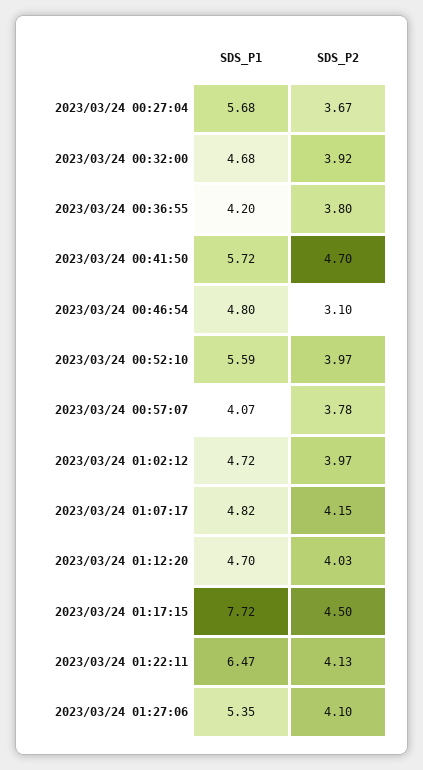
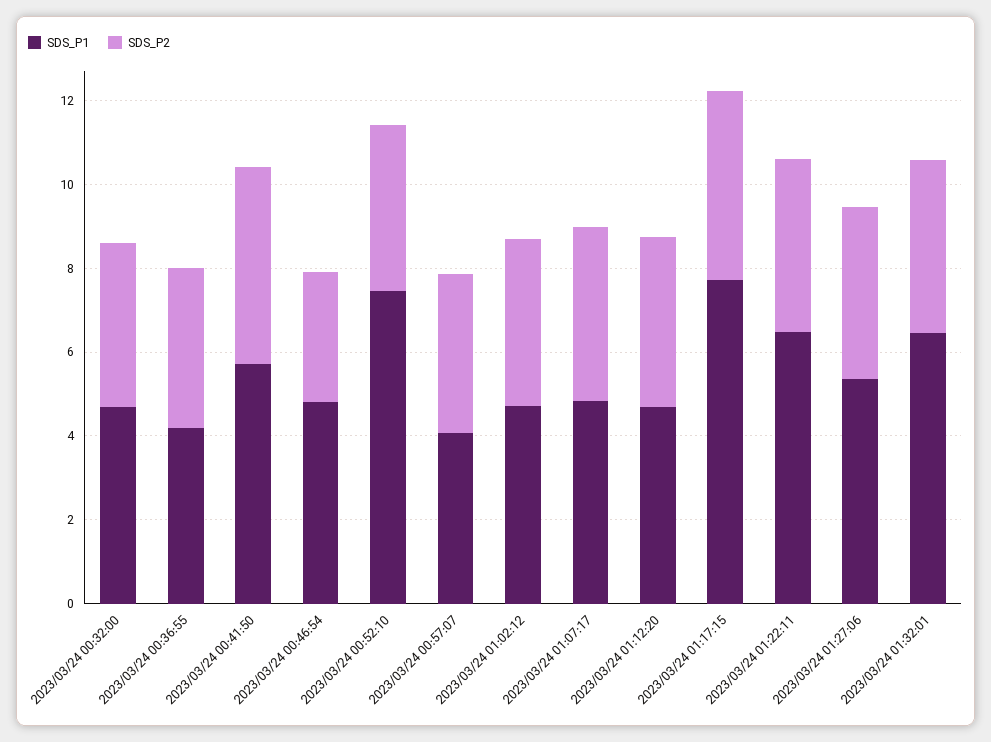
SDS_P1, 2023/03/24 00:27:04: 5.68 -> none
SDS_P2, 2023/03/24 00:27:04: 3.67 -> none
SDS_P1, 2023/03/24 00:52:10: 5.59 -> 7.5
SDS_P1, 2023/03/24 01:32:01: none -> 6.5
SDS_P2, 2023/03/24 01:32:01: none -> 4

